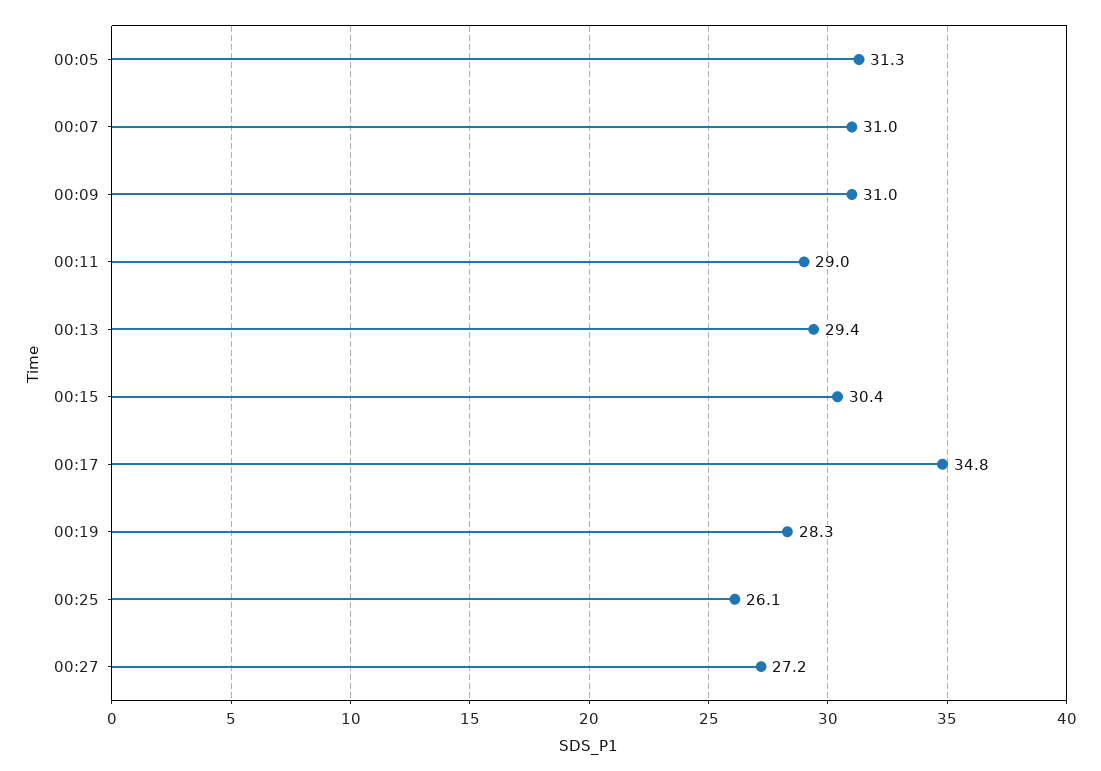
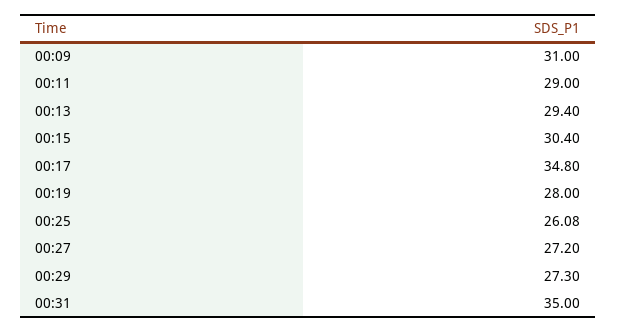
00:05: 31.3 -> none
00:07: 31 -> none
00:19: 28.3 -> 28
00:29: none -> 27.3
00:31: none -> 35

